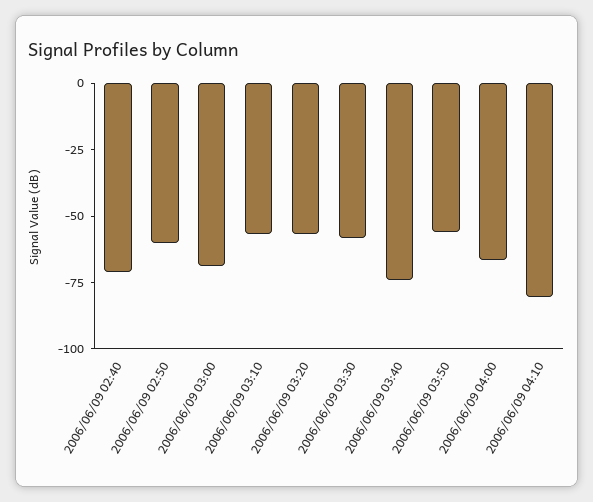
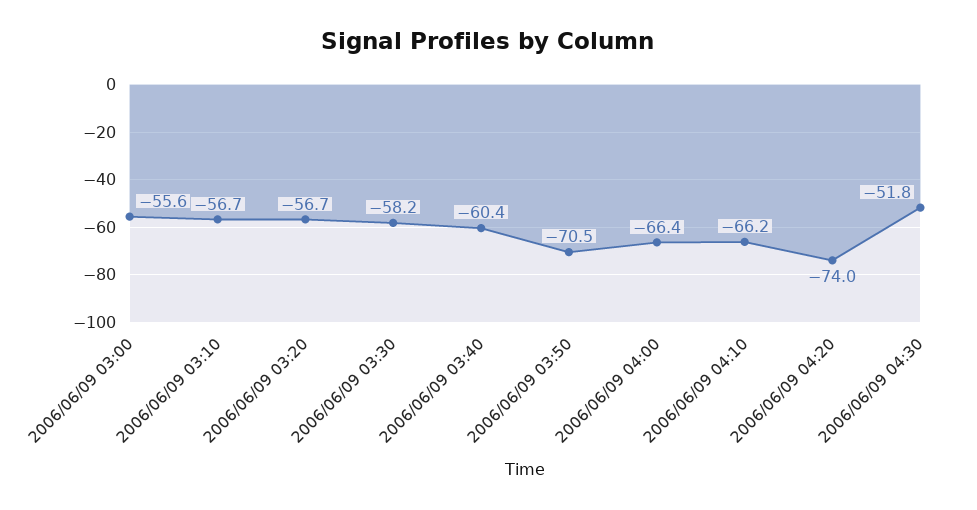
2006/06/09 02:40: -70 -> none
2006/06/09 02:50: -60 -> none
2006/06/09 03:00: -70 -> -55.6
2006/06/09 03:40: -75 -> -60.4
2006/06/09 03:50: -55 -> -70.5
2006/06/09 04:10: -80 -> -66.2
2006/06/09 04:20: none -> -74
2006/06/09 04:30: none -> -51.8

